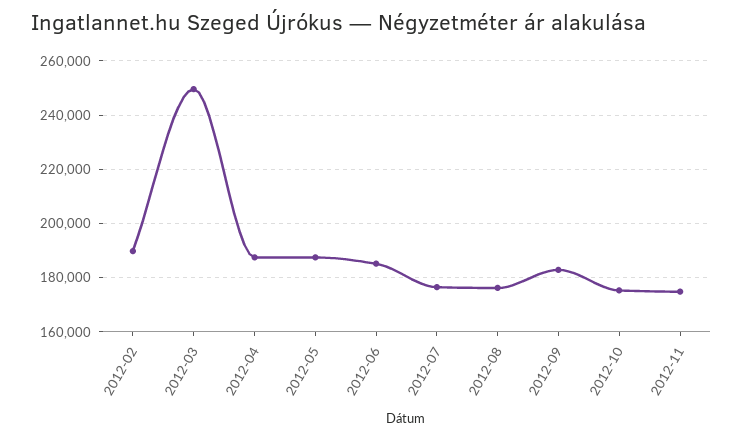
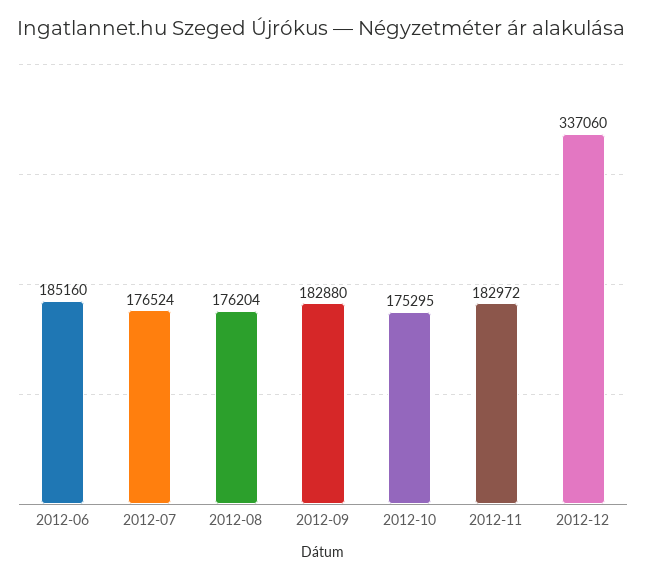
2012-02: 190000 -> none
2012-03: 250000 -> none
2012-04: 187500 -> none
2012-05: 187500 -> none
2012-11: 175000 -> 182972
2012-12: none -> 337060

